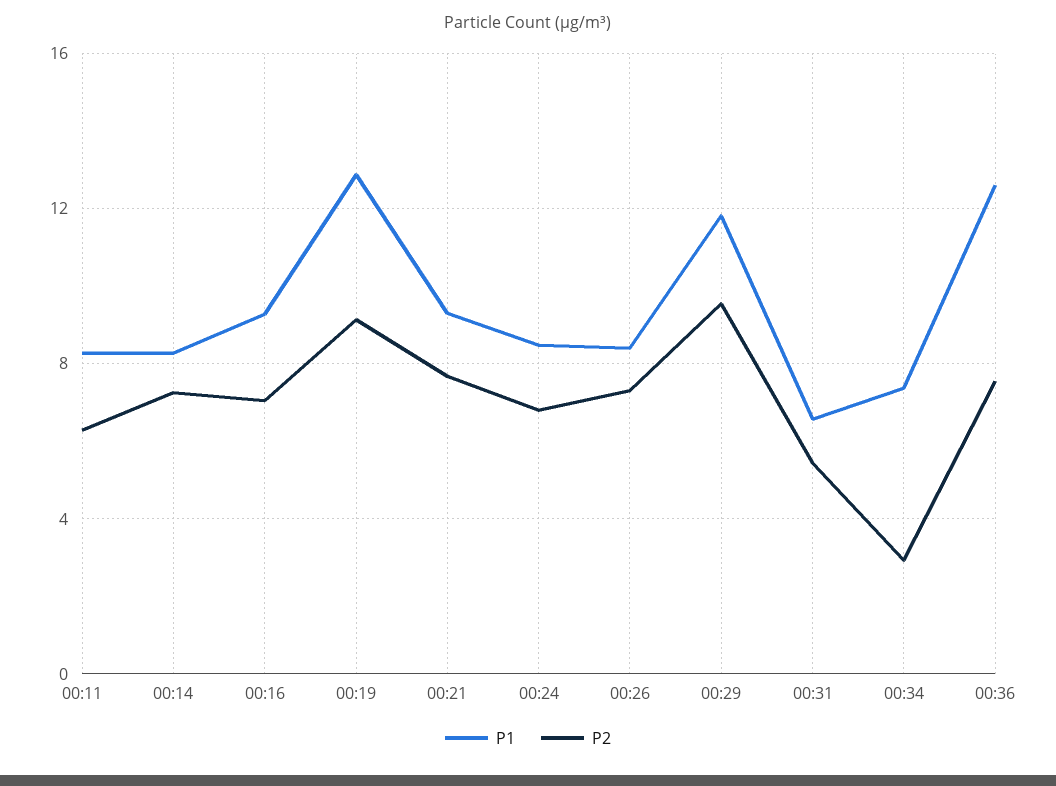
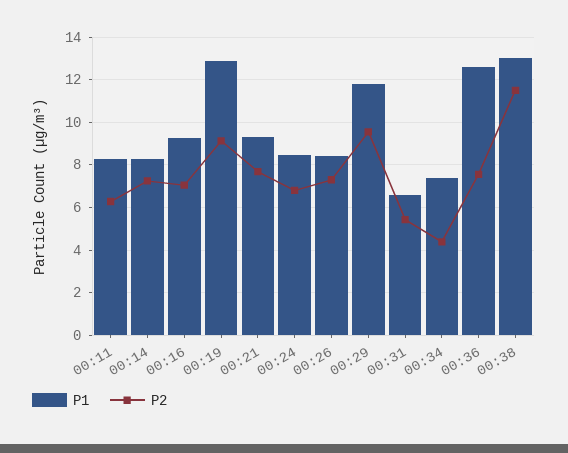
P2, 00:34: 3 -> 4.5
P1, 00:38: none -> 13
P2, 00:38: none -> 11.5

